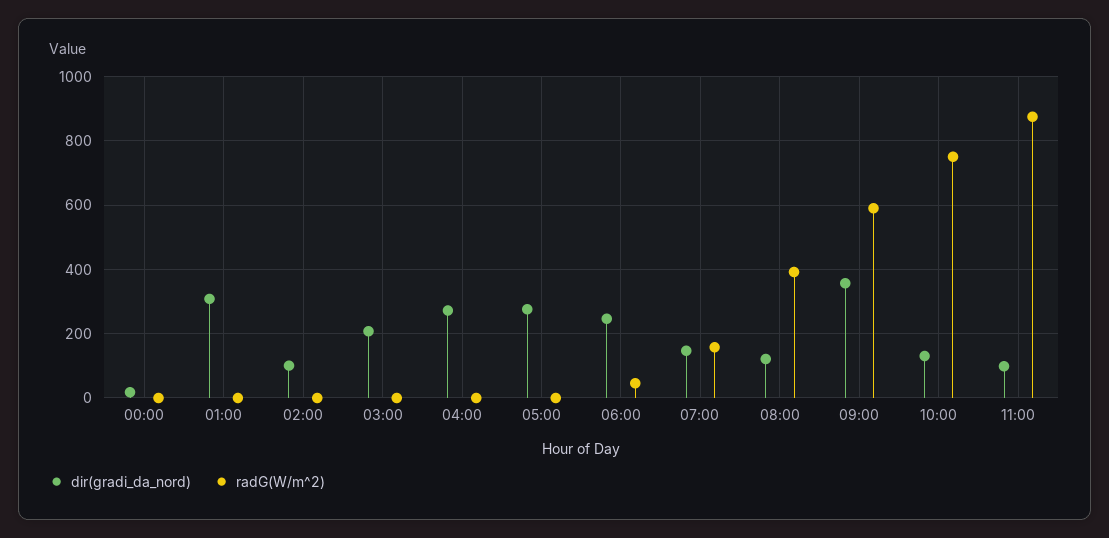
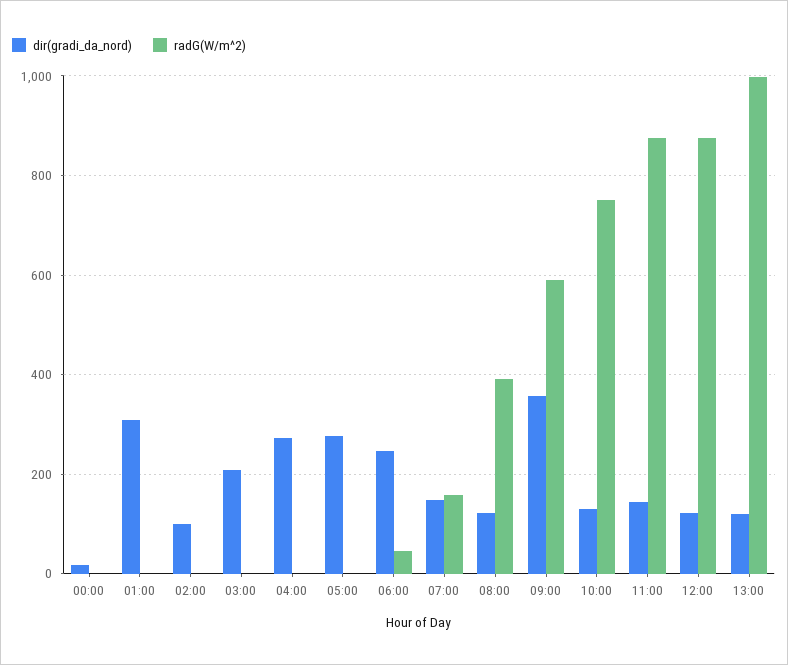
dir(gradi_da_nord), 11:00: 100 -> 140
dir(gradi_da_nord), 12:00: none -> 120
radG(W/m^2), 12:00: none -> 880
dir(gradi_da_nord), 13:00: none -> 120
radG(W/m^2), 13:00: none -> 1000

